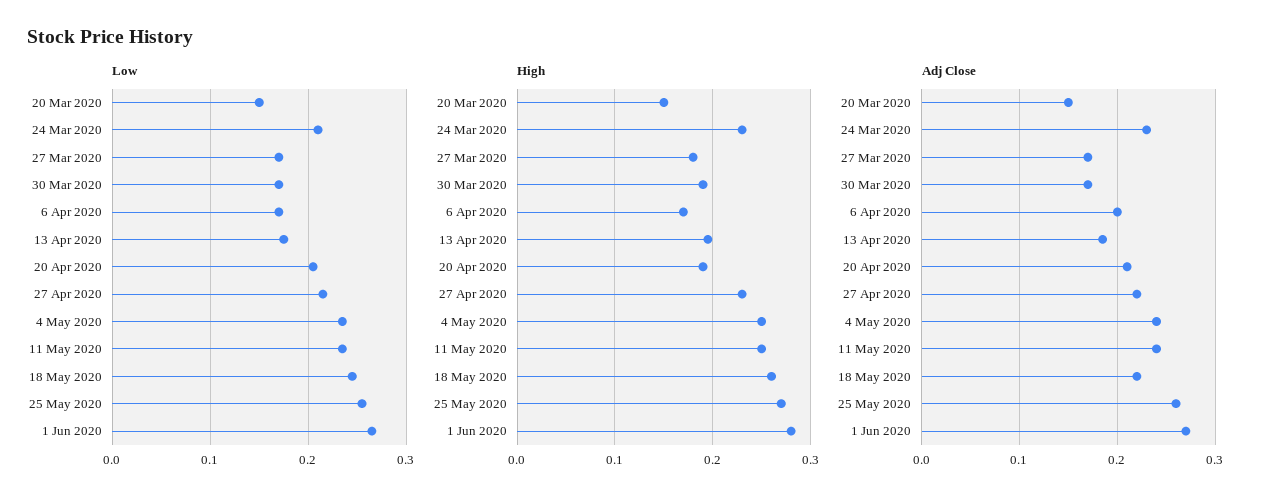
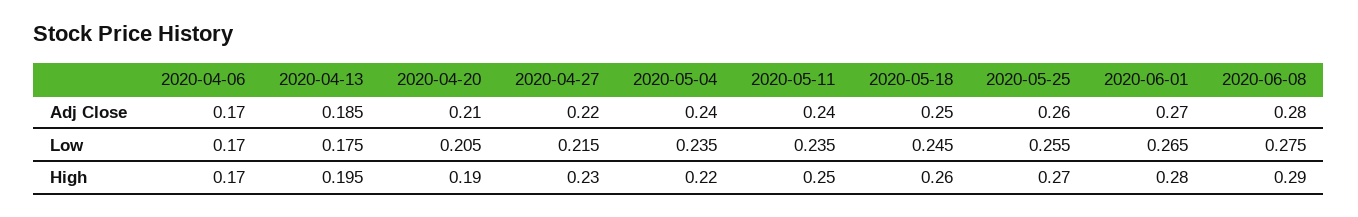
Low, 20 Mar 2020: 0.15 -> none
Low, 24 Mar 2020: 0.21 -> none
Low, 27 Mar 2020: 0.17 -> none
Low, 30 Mar 2020: 0.17 -> none
High, 20 Mar 2020: 0.15 -> none
High, 24 Mar 2020: 0.23 -> none
High, 27 Mar 2020: 0.18 -> none
High, 30 Mar 2020: 0.19 -> none
High, 4 May 2020: 0.25 -> 0.22
Adj Close, 20 Mar 2020: 0.15 -> none
Adj Close, 24 Mar 2020: 0.23 -> none
Adj Close, 27 Mar 2020: 0.17 -> none
Adj Close, 30 Mar 2020: 0.17 -> none
Adj Close, 6 Apr 2020: 0.2 -> 0.17
Adj Close, 18 May 2020: 0.22 -> 0.25
Adj Close, 2020-06-08: none -> 0.28
Low, 2020-06-08: none -> 0.275
High, 2020-06-08: none -> 0.29

